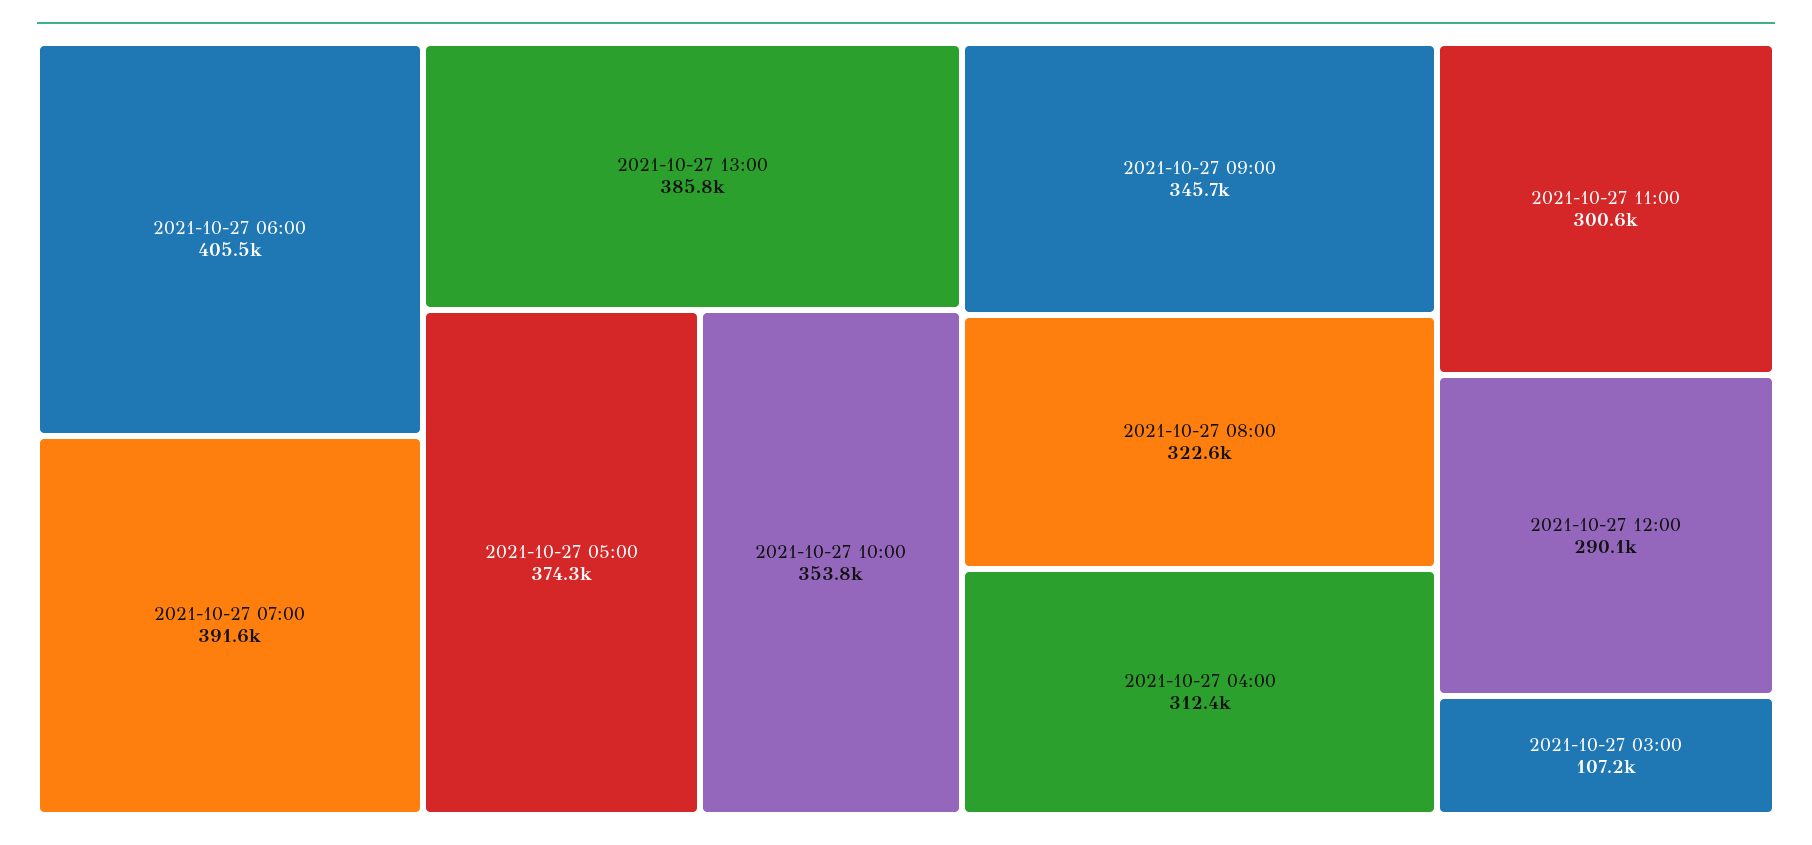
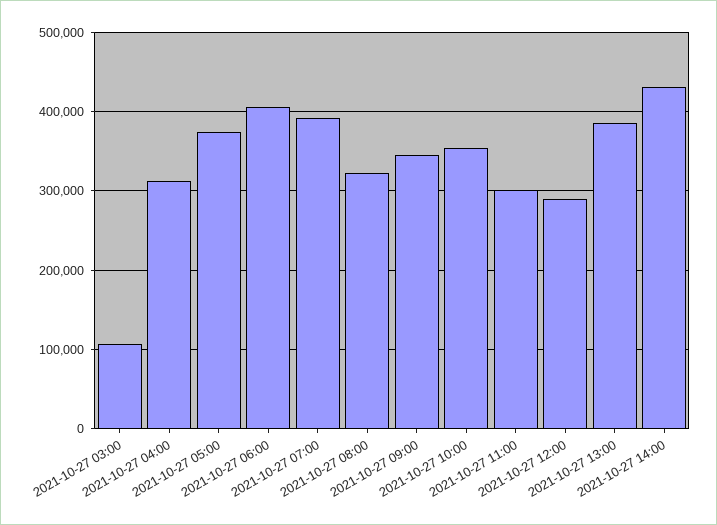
2021-10-27 14:00: none -> 430000

